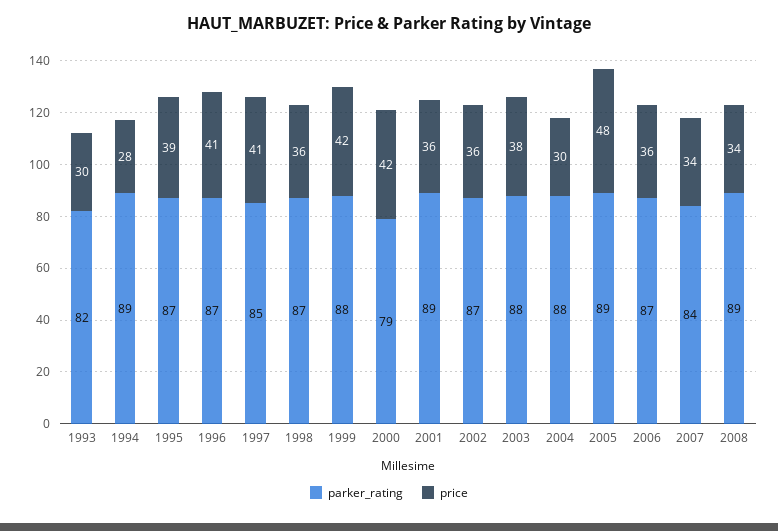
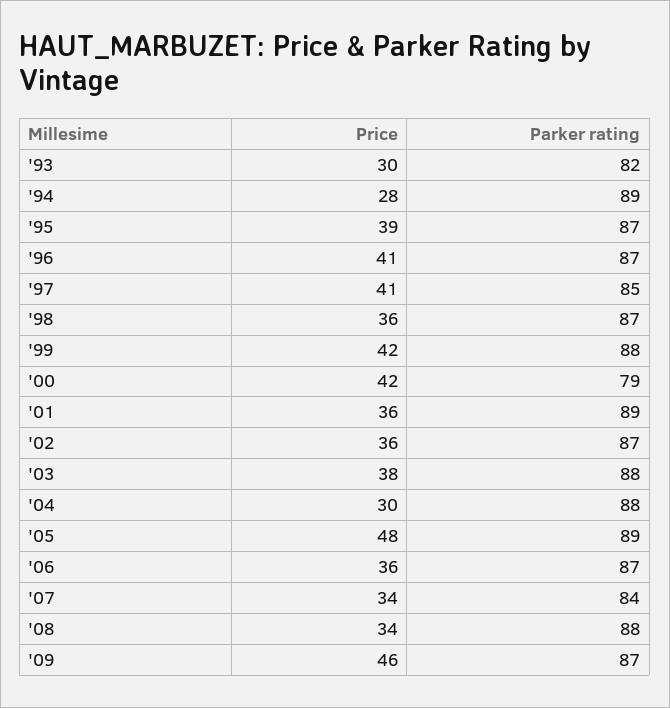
parker_rating, 2008: 89 -> 88
price, '09: none -> 46
parker_rating, '09: none -> 87

